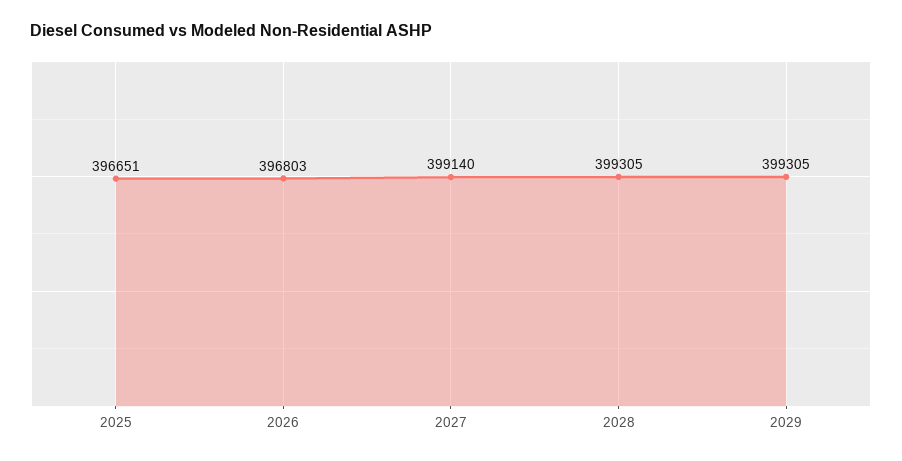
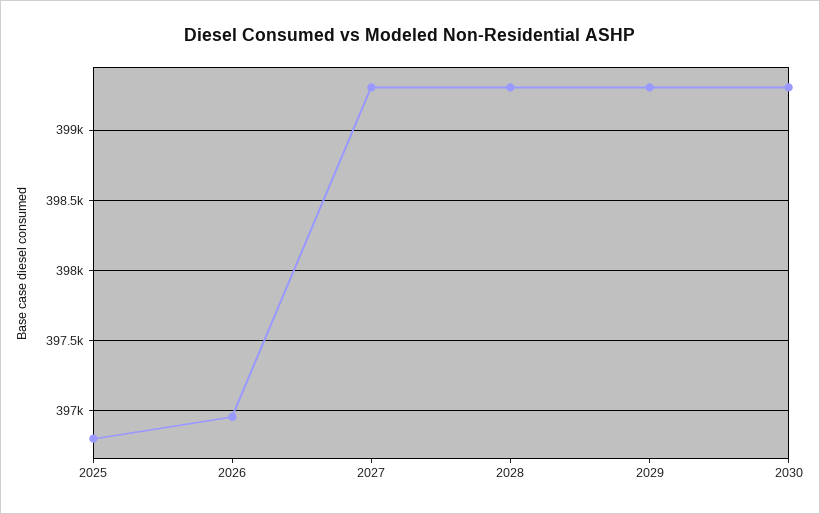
2025: 396651 -> 396800
2026: 396803 -> 396950
2027: 399140 -> 399300
2030: none -> 399300

